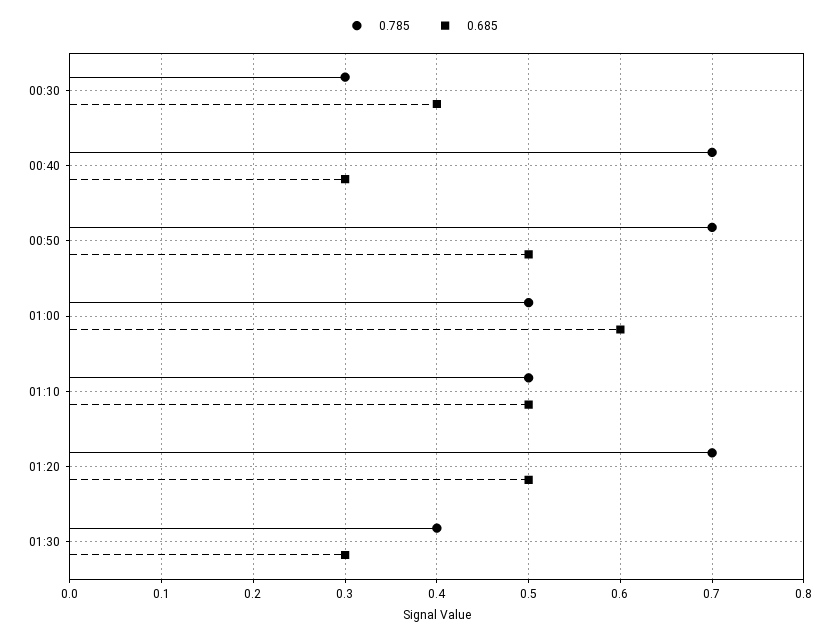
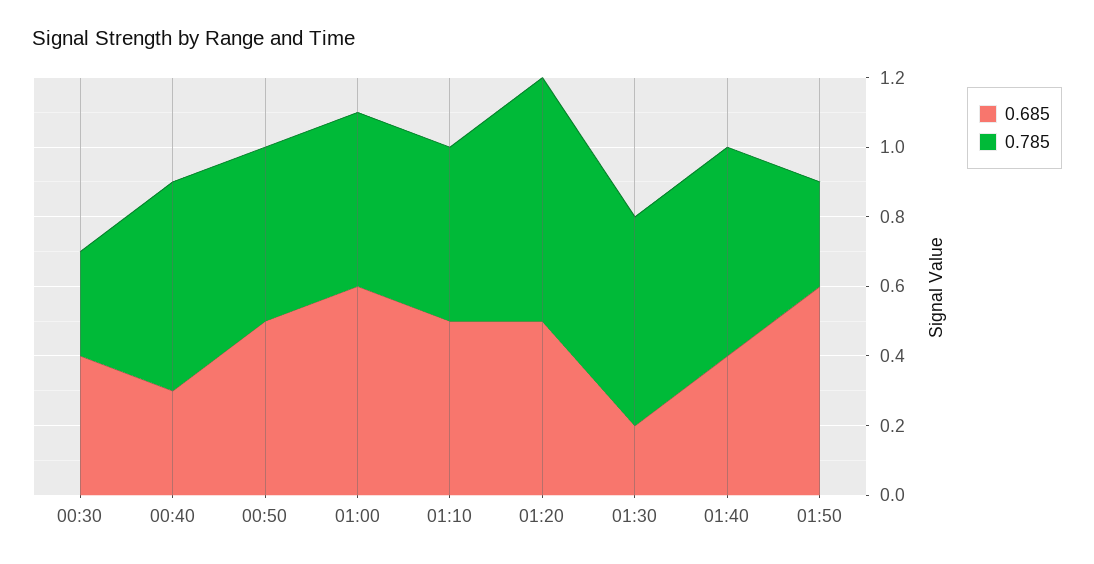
0.785, 00:40: 0.7 -> 0.6
0.785, 00:50: 0.7 -> 0.5
0.785, 01:30: 0.4 -> 0.6
0.685, 01:30: 0.3 -> 0.2
0.685, 01:40: none -> 0.4
0.785, 01:40: none -> 0.6
0.685, 01:50: none -> 0.6
0.785, 01:50: none -> 0.3

